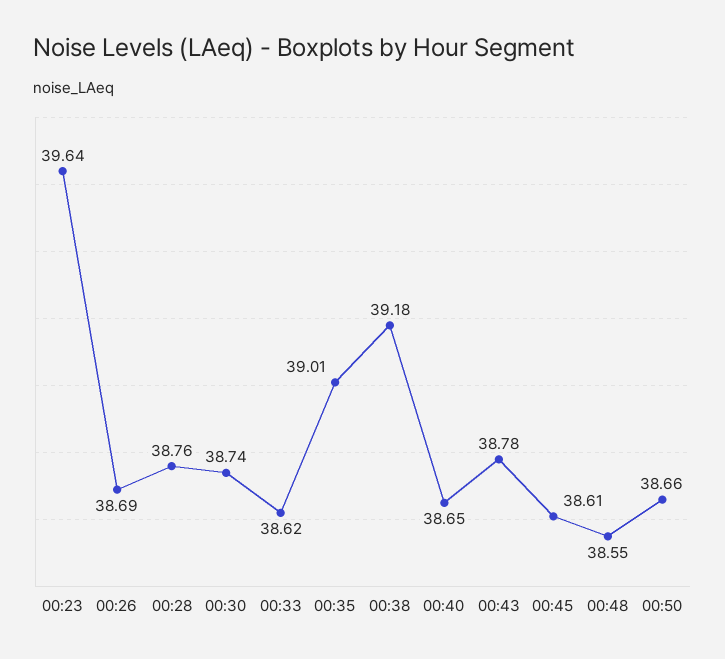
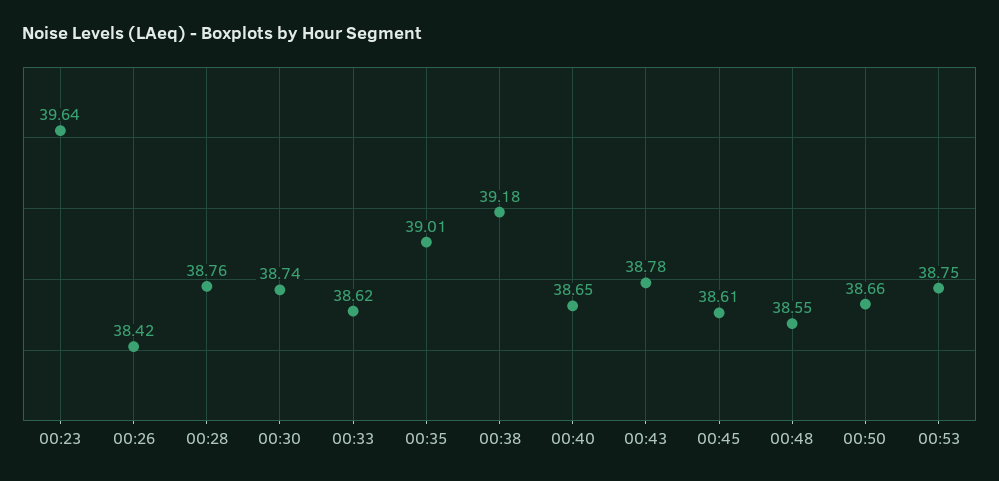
00:26: 38.69 -> 38.42
00:53: none -> 38.75

